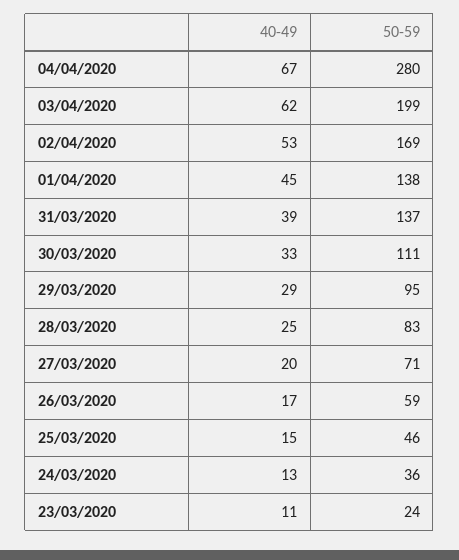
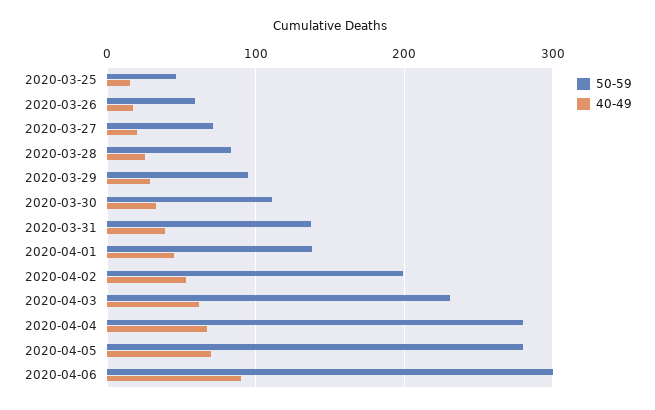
50-59, 03/04/2020: 199 -> 230
50-59, 02/04/2020: 169 -> 200
40-49, 24/03/2020: 13 -> none
50-59, 24/03/2020: 36 -> none
40-49, 23/03/2020: 11 -> none
50-59, 23/03/2020: 24 -> none
50-59, 2020-04-05: none -> 280
40-49, 2020-04-05: none -> 70
50-59, 2020-04-06: none -> 300
40-49, 2020-04-06: none -> 90

